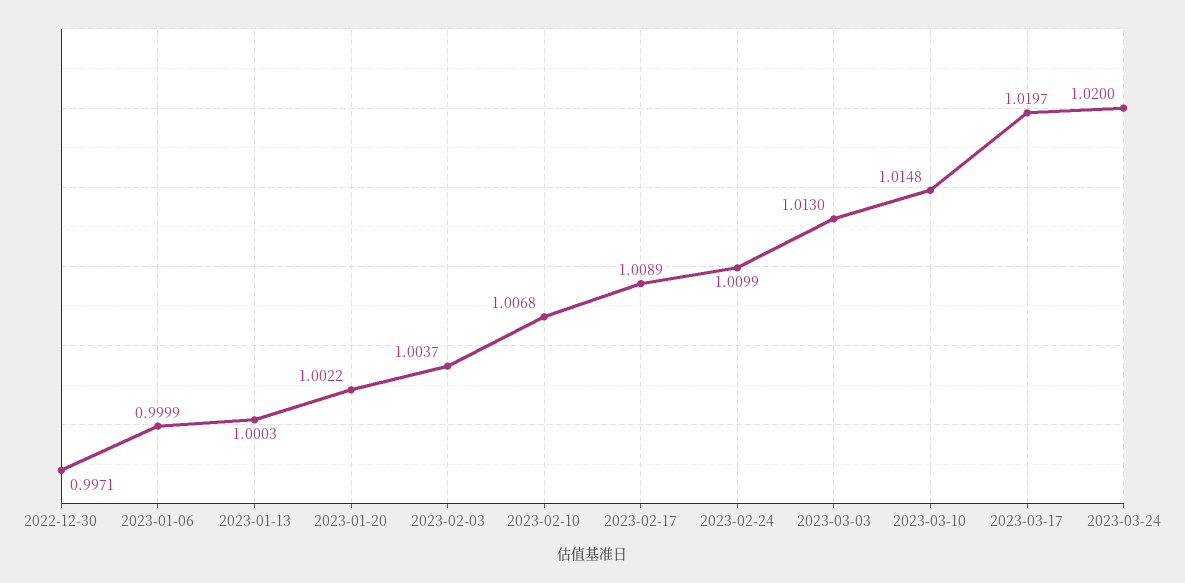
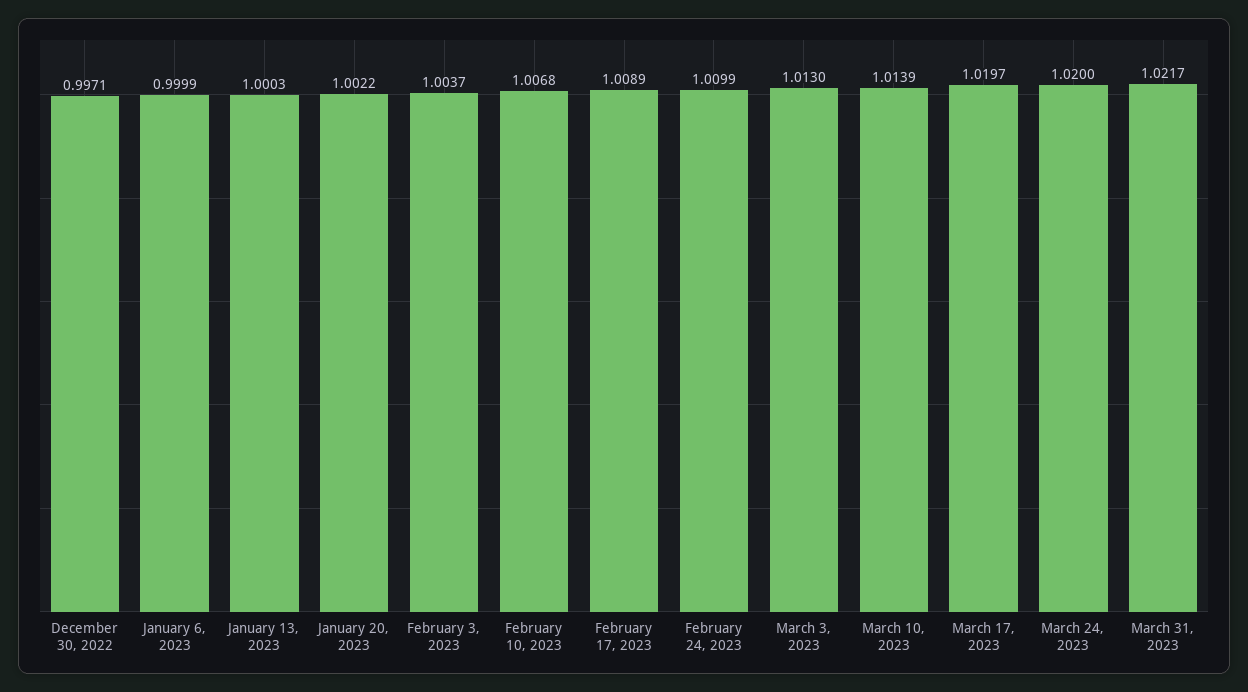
2023-03-10: 1.0148 -> 1.0139
March 31, 2023: none -> 1.0217

